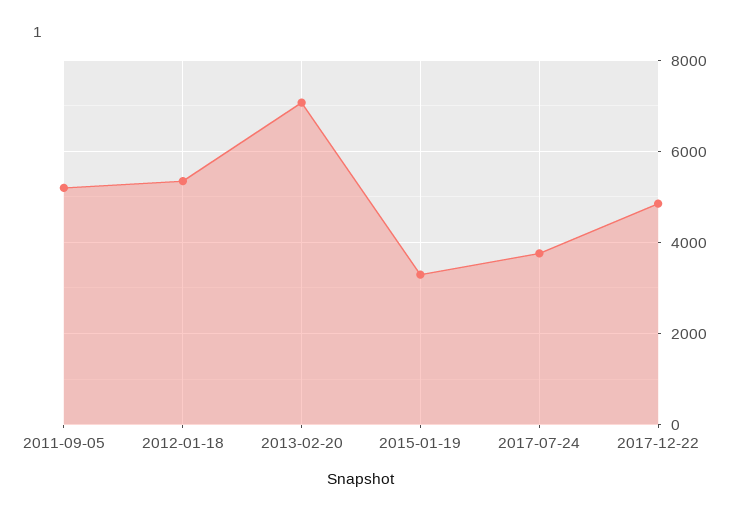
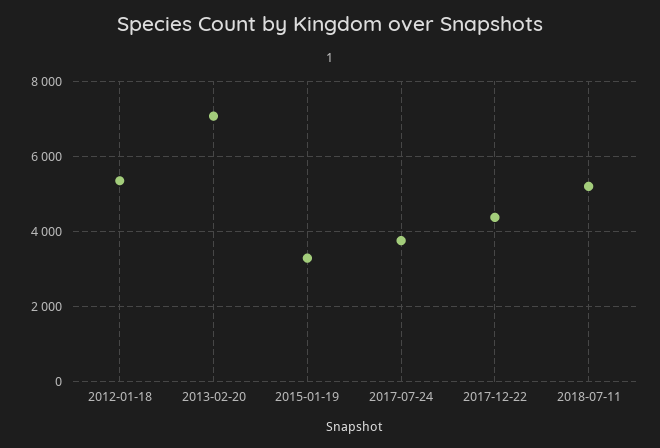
2011-09-05: 5200 -> none
2017-12-22: 4800 -> 4400
2018-07-11: none -> 5200

